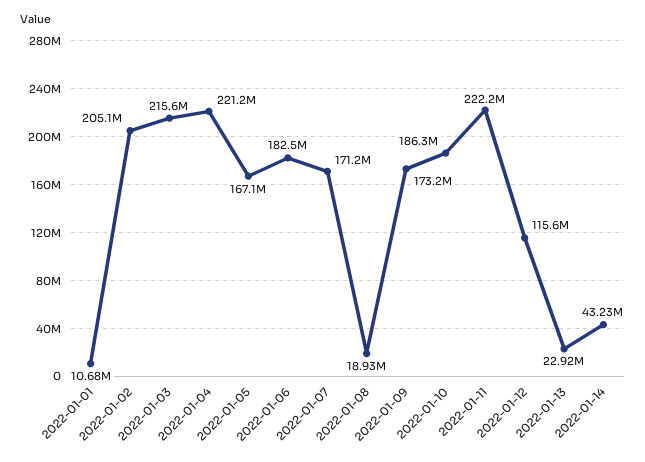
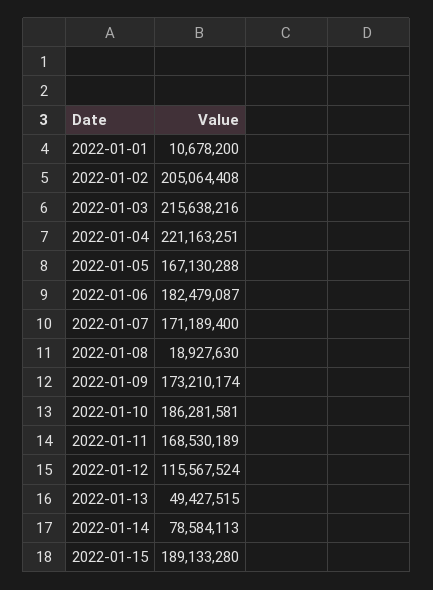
2022-01-11: 222200000 -> 168530189
2022-01-13: 22920000 -> 49427515
2022-01-14: 43230000 -> 78584113
2022-01-15: none -> 189133280

